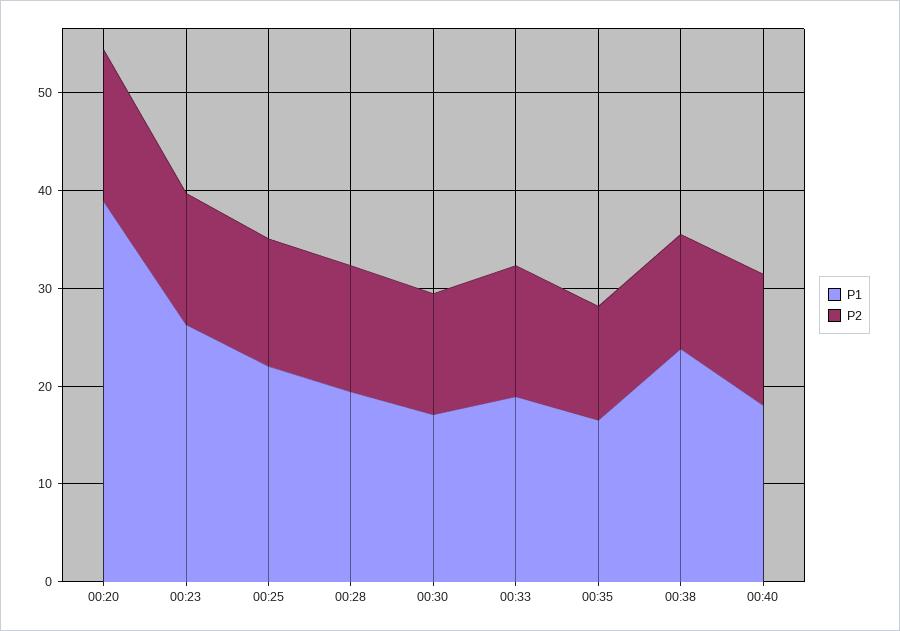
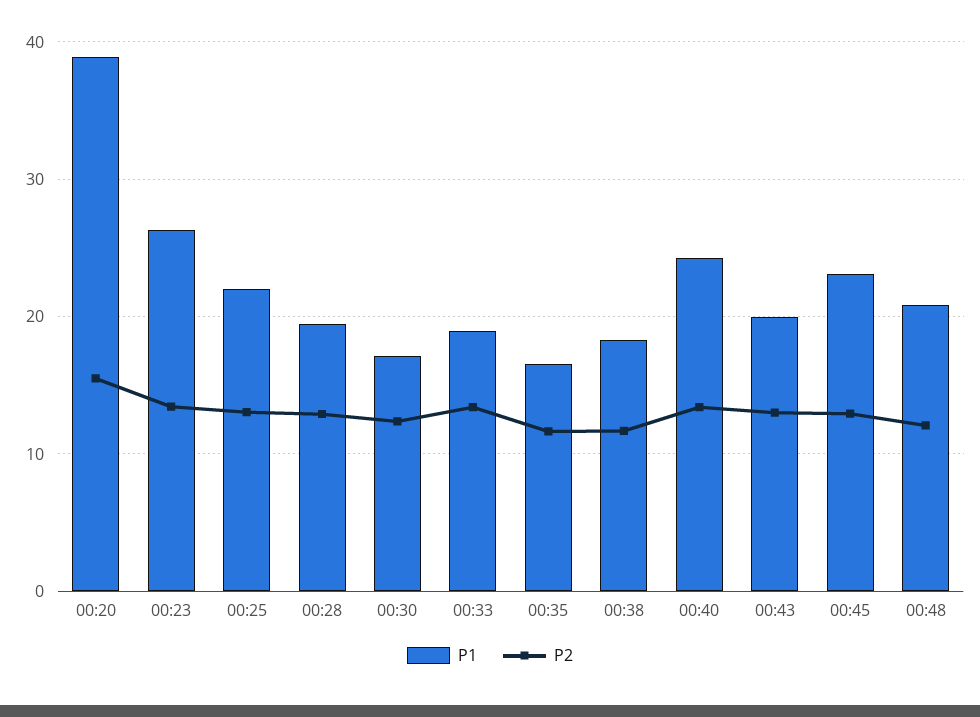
P1, 00:38: 24 -> 18
P1, 00:40: 18 -> 24
P1, 00:43: none -> 20
P2, 00:43: none -> 13
P1, 00:45: none -> 23
P2, 00:45: none -> 13
P1, 00:48: none -> 21
P2, 00:48: none -> 12

